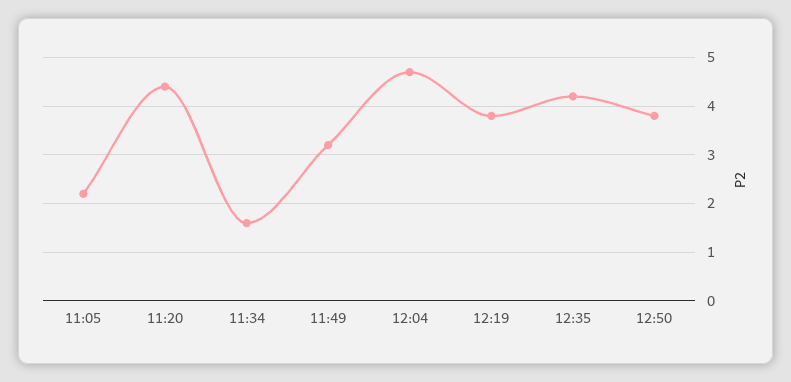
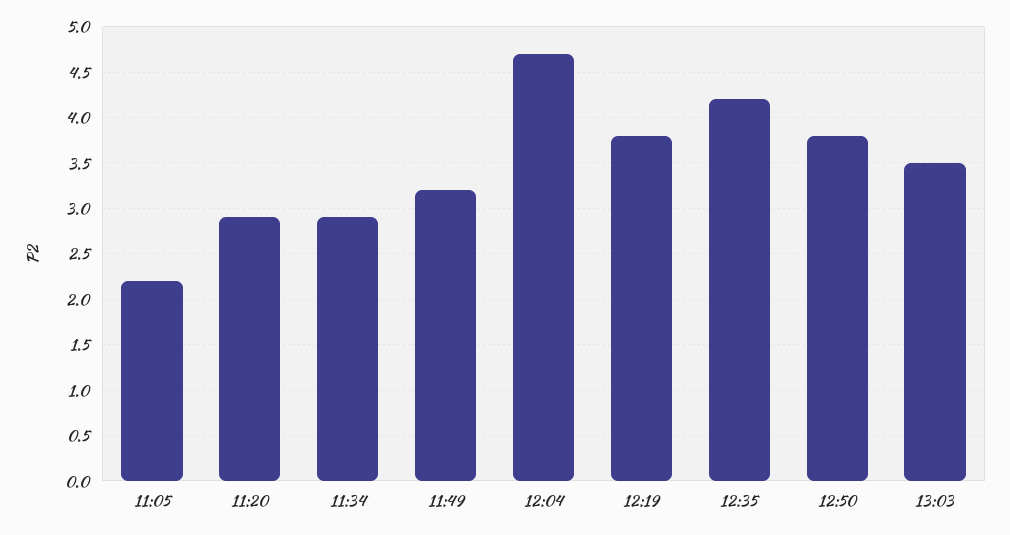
11:20: 4.5 -> 2.9
11:34: 1.5 -> 2.9
13:03: none -> 3.5

